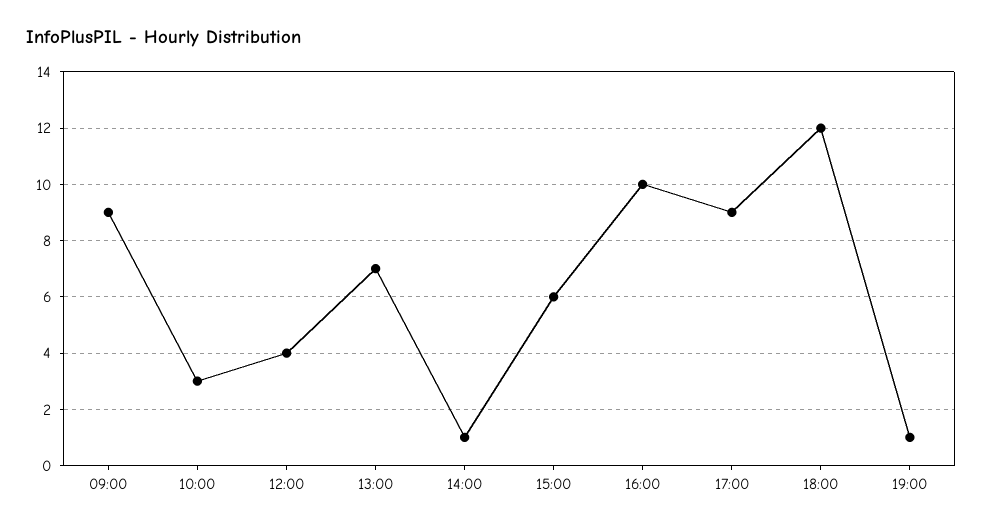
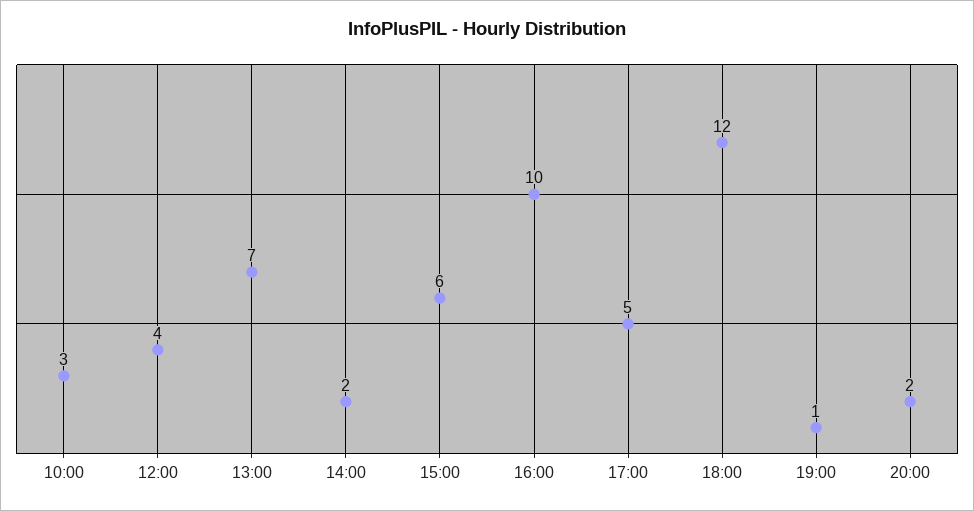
09:00: 9 -> none
14:00: 1 -> 2
17:00: 9 -> 5
20:00: none -> 2

